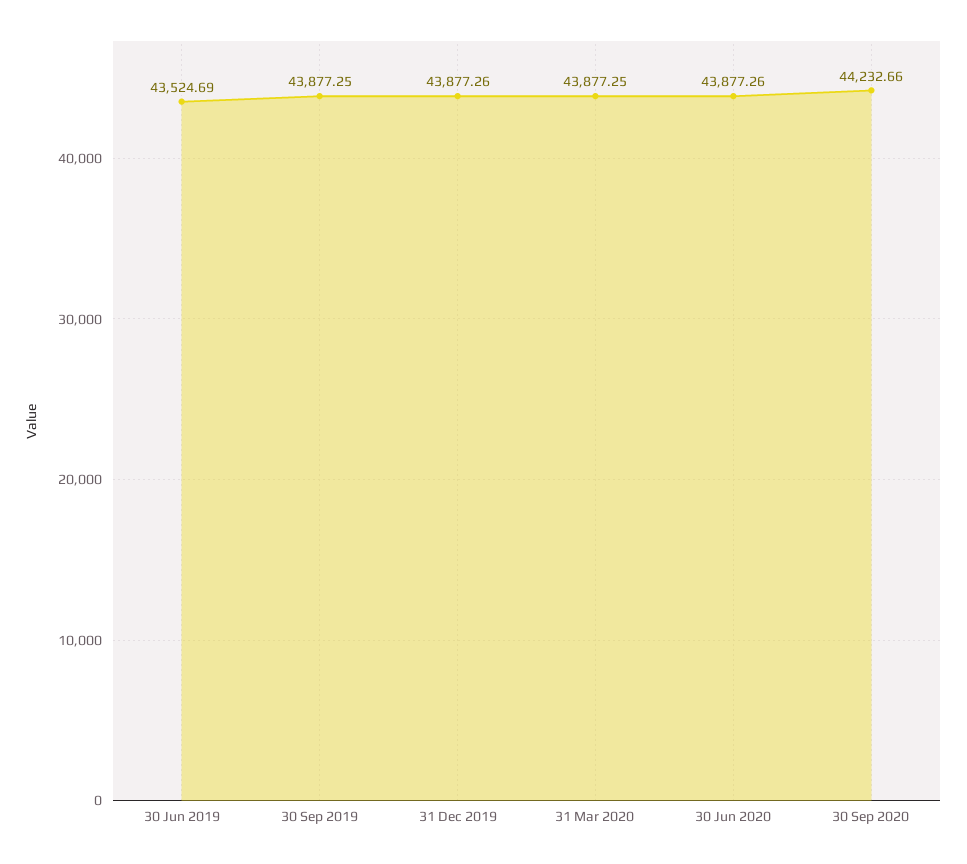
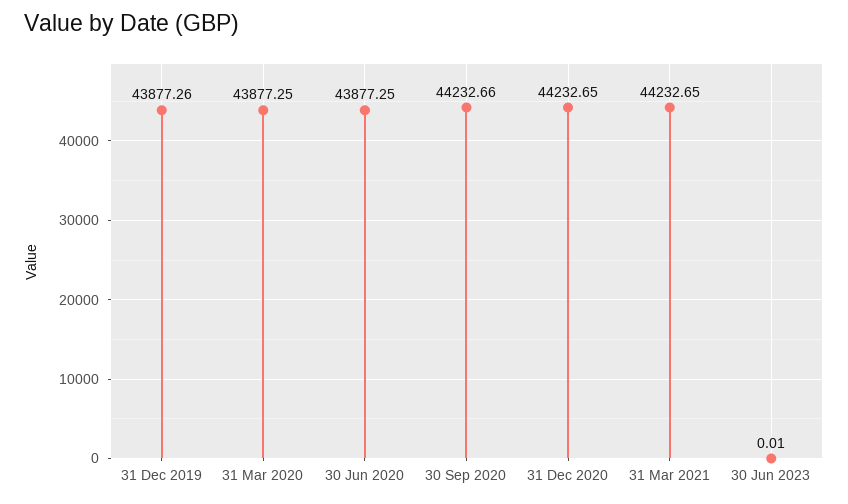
30 Jun 2019: 43524.69 -> none
30 Sep 2019: 43877.25 -> none
30 Jun 2020: 43877.26 -> 43877.25
31 Dec 2020: none -> 44232.65
31 Mar 2021: none -> 44232.65
30 Jun 2023: none -> 0.01

